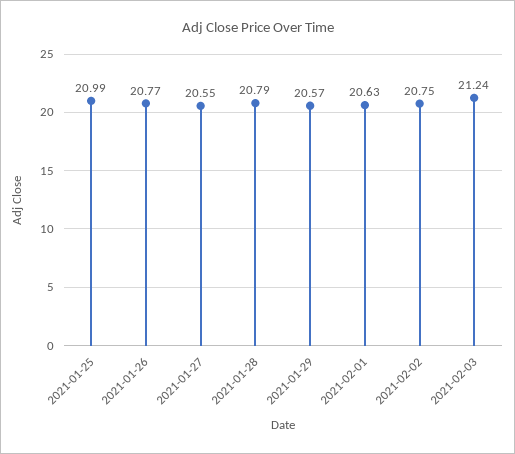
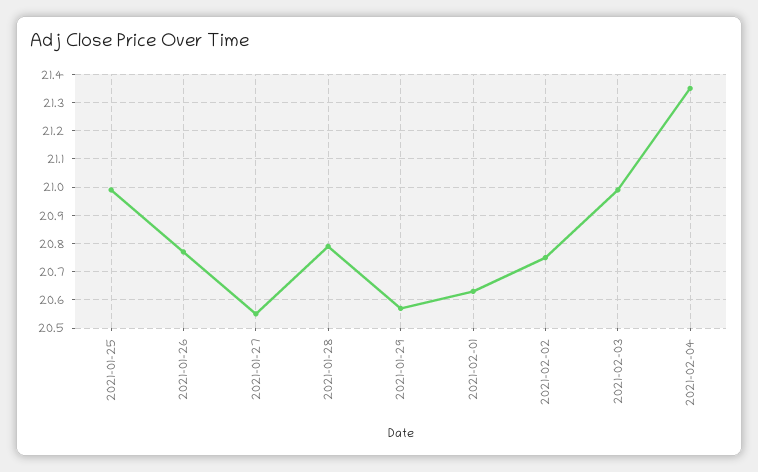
2021-02-03: 21.24 -> 21
2021-02-04: none -> 21.35

